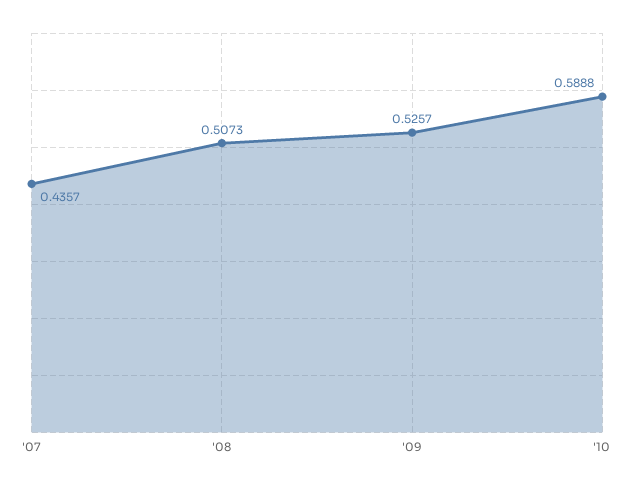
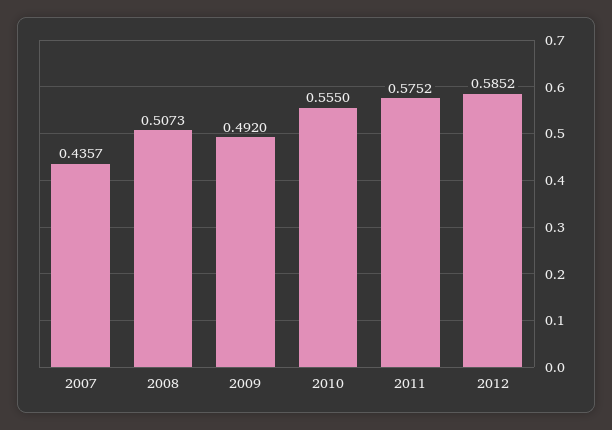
'09: 0.5257 -> 0.492
'10: 0.5888 -> 0.555
2011: none -> 0.5752
2012: none -> 0.5852

